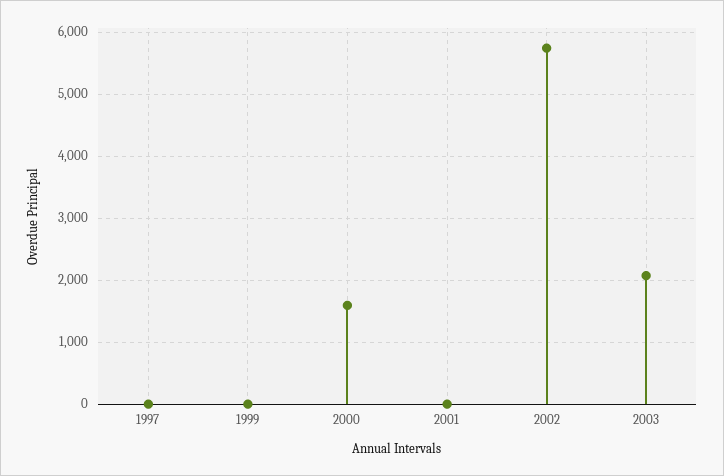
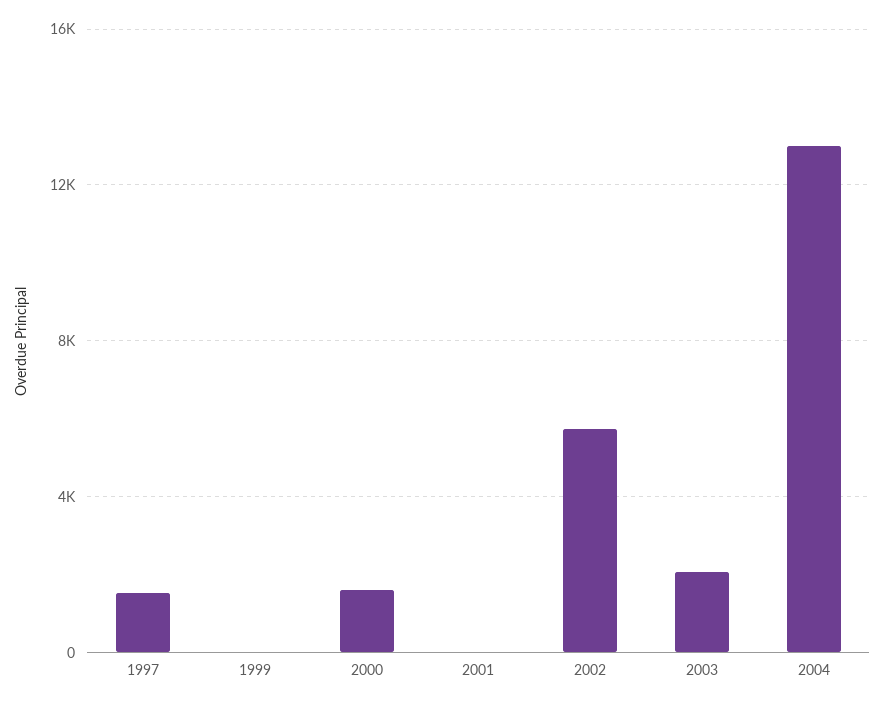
1997: 0 -> 1500
2004: none -> 13000

